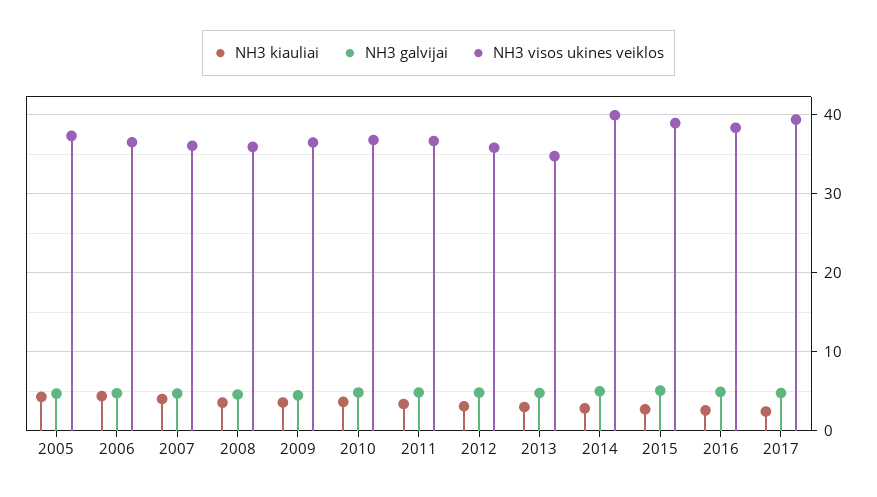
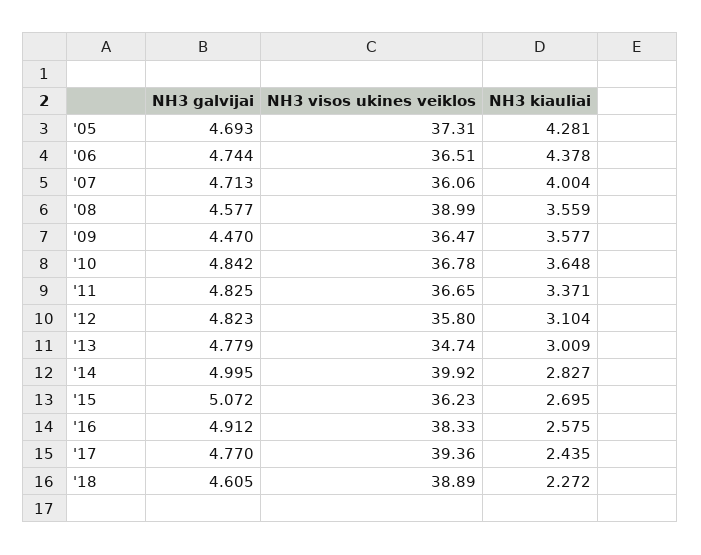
NH3 visos ukines veiklos, 2008: 36 -> 38.99
NH3 visos ukines veiklos, 2015: 39 -> 36.23
NH3 galvijai, '18: none -> 4.605
NH3 visos ukines veiklos, '18: none -> 38.89
NH3 kiauliai, '18: none -> 2.272

